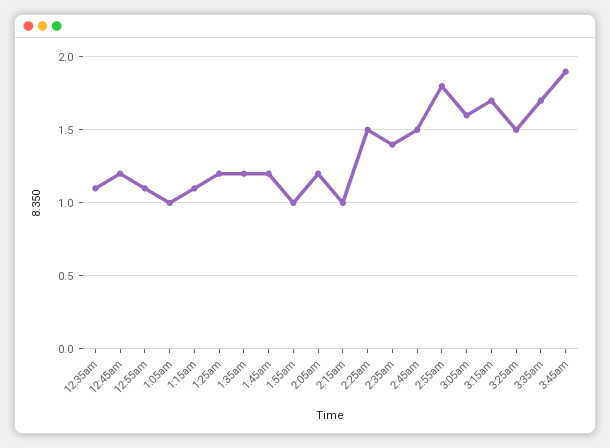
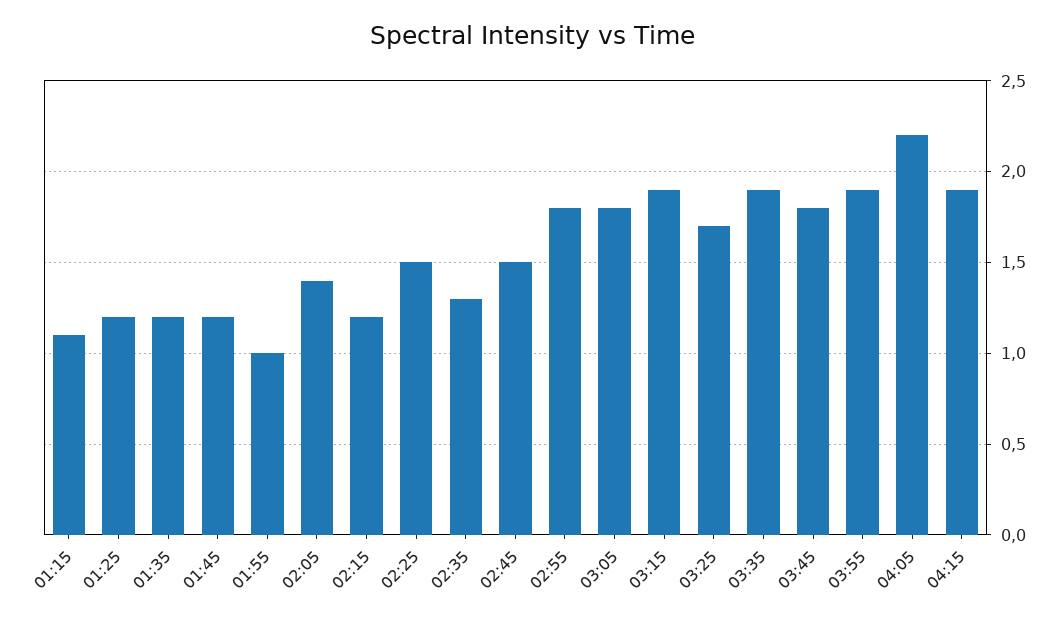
12:35am: 1.1 -> none
12:45am: 1.2 -> none
12:55am: 1.1 -> none
1:05am: 1 -> none
2:05am: 1.2 -> 1.4
2:15am: 1 -> 1.2
2:35am: 1.4 -> 1.3
3:05am: 1.6 -> 1.8
3:15am: 1.7 -> 1.9
3:25am: 1.5 -> 1.7
3:35am: 1.7 -> 1.9
3:45am: 1.9 -> 1.8
03:55: none -> 1.9
04:05: none -> 2.2
04:15: none -> 1.9

